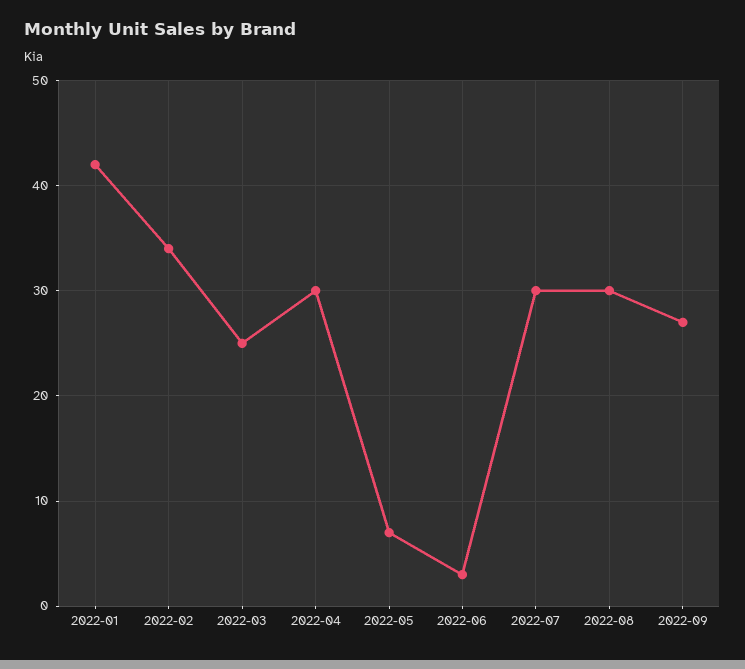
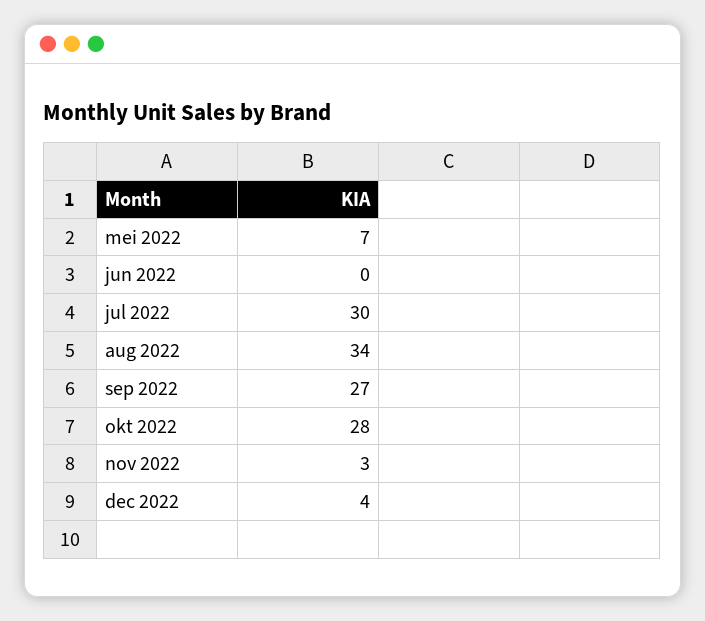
2022-01: 42 -> none
2022-02: 34 -> none
2022-03: 25 -> none
2022-04: 30 -> none
2022-06: 3 -> 0
2022-08: 30 -> 34
okt 2022: none -> 28
nov 2022: none -> 3
dec 2022: none -> 4

